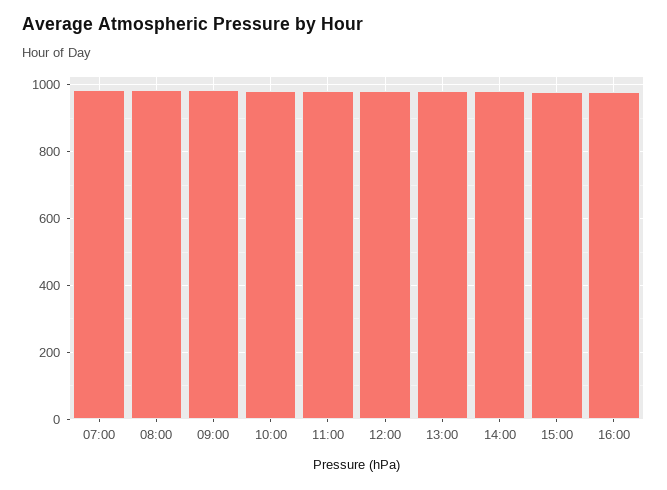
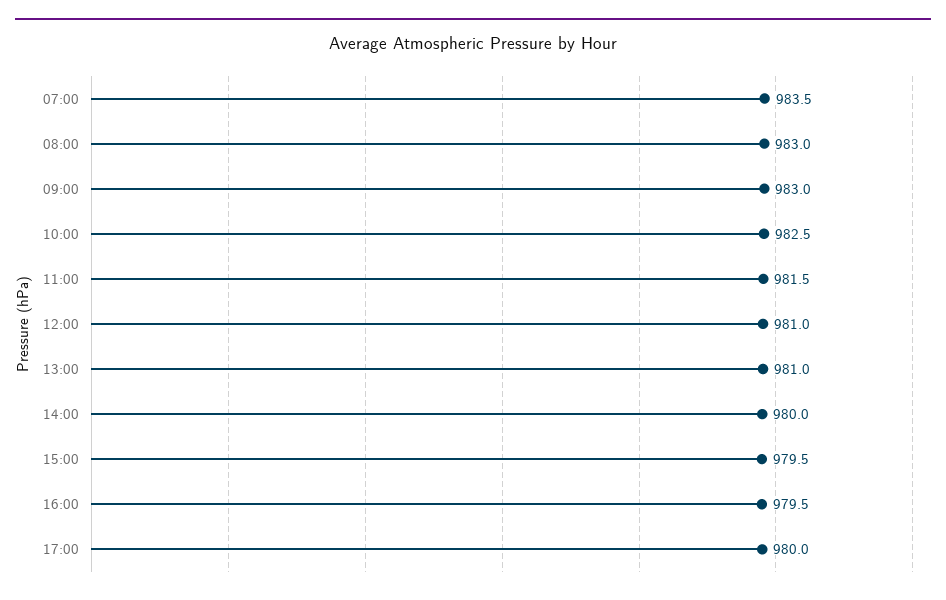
17:00: none -> 980

